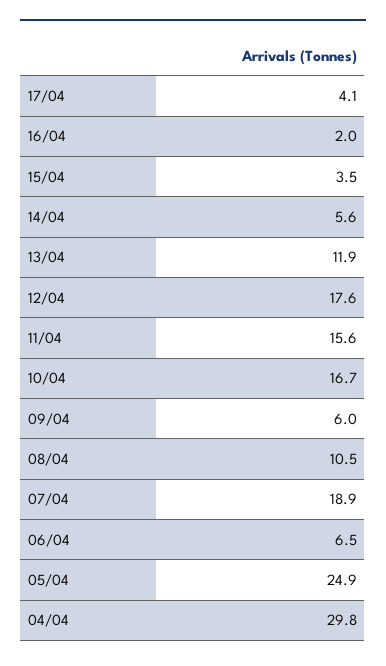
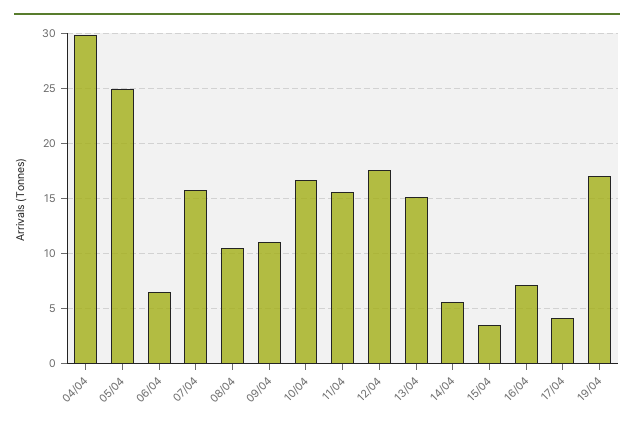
16/04: 2 -> 7
13/04: 11.9 -> 15
09/04: 6 -> 11
07/04: 18.9 -> 16
19/04: none -> 17

